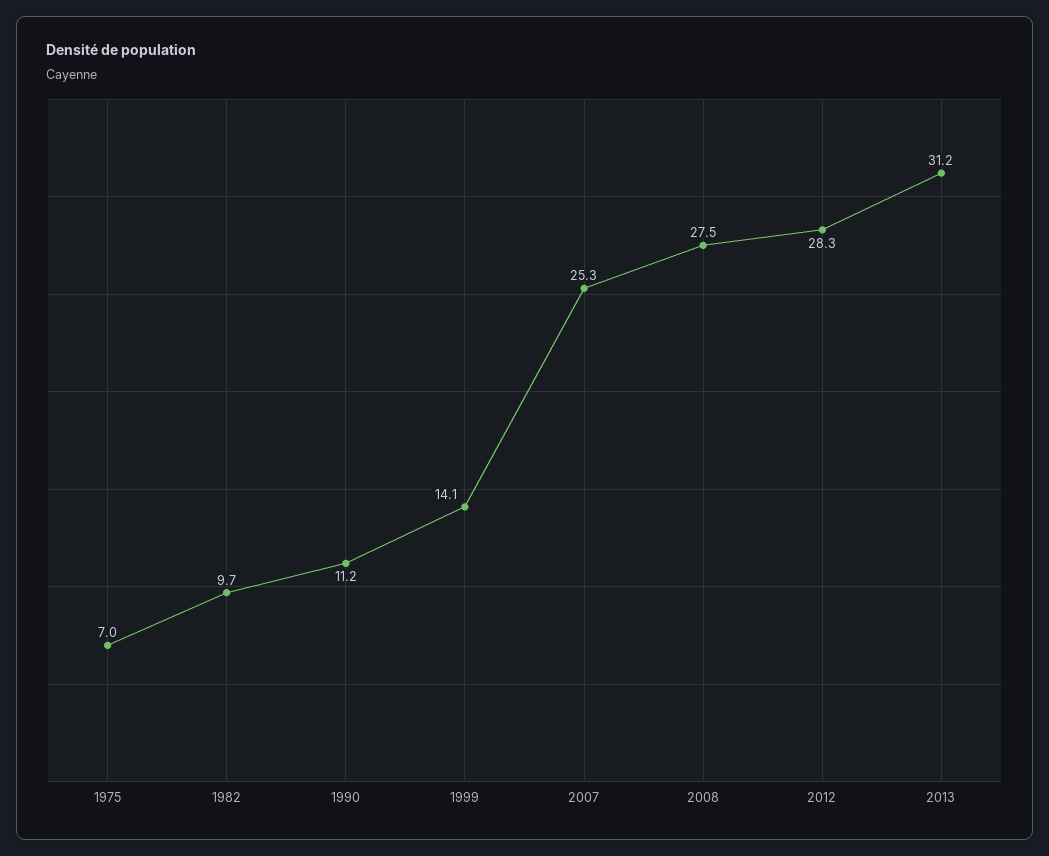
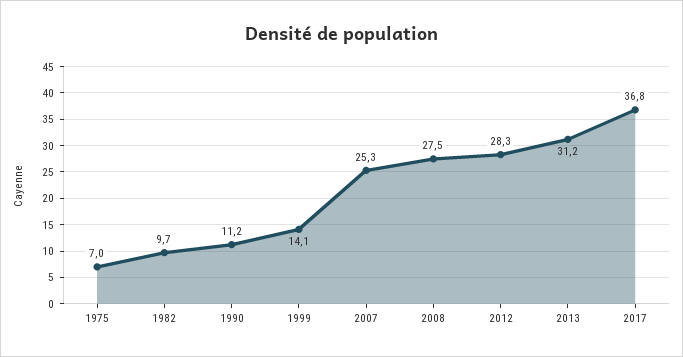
2017: none -> 36.8

